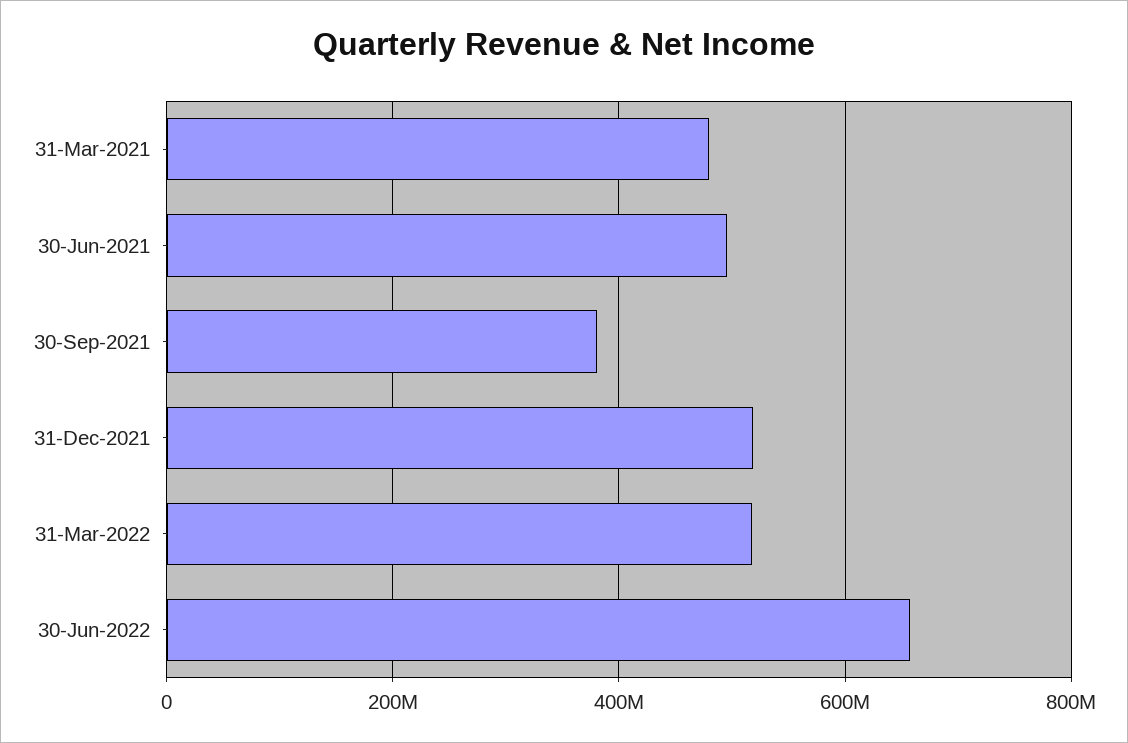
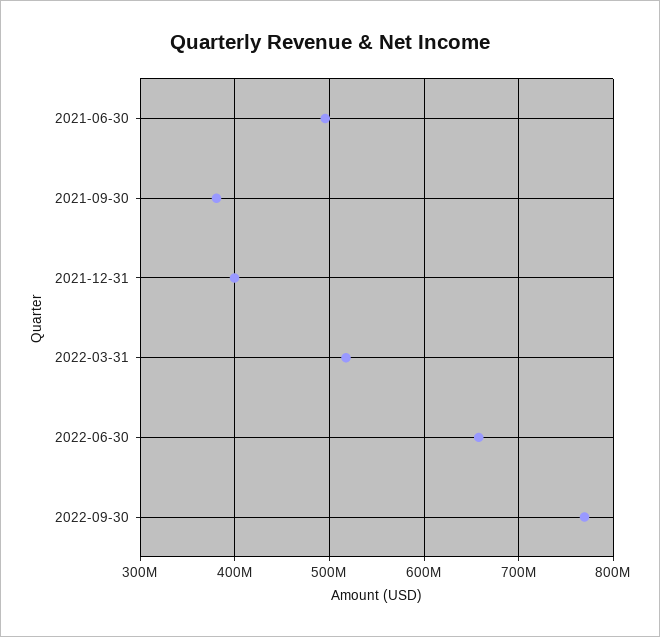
31-Mar-2021: 480000000 -> none
31-Dec-2021: 520000000 -> 400000000
2022-09-30: none -> 770000000

